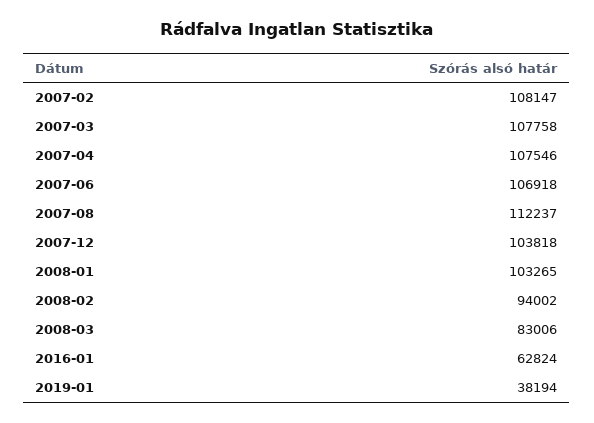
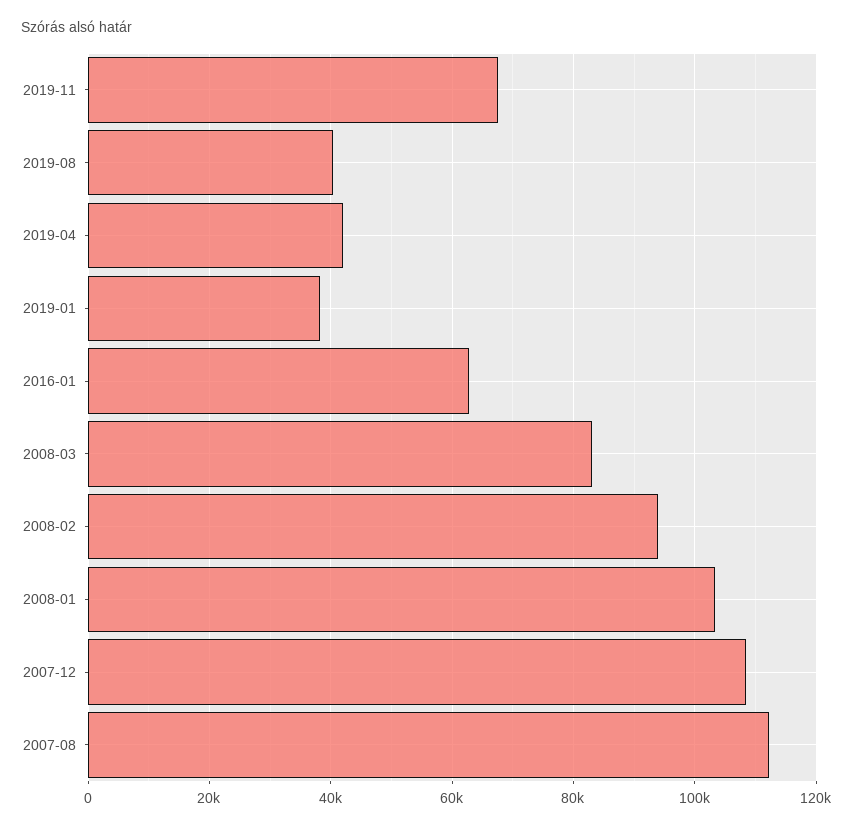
2007-02: 108147 -> none
2007-03: 107758 -> none
2007-04: 107546 -> none
2007-06: 106918 -> none
2007-12: 103818 -> 108000
2019-11: none -> 68000
2019-08: none -> 40000
2019-04: none -> 42000

